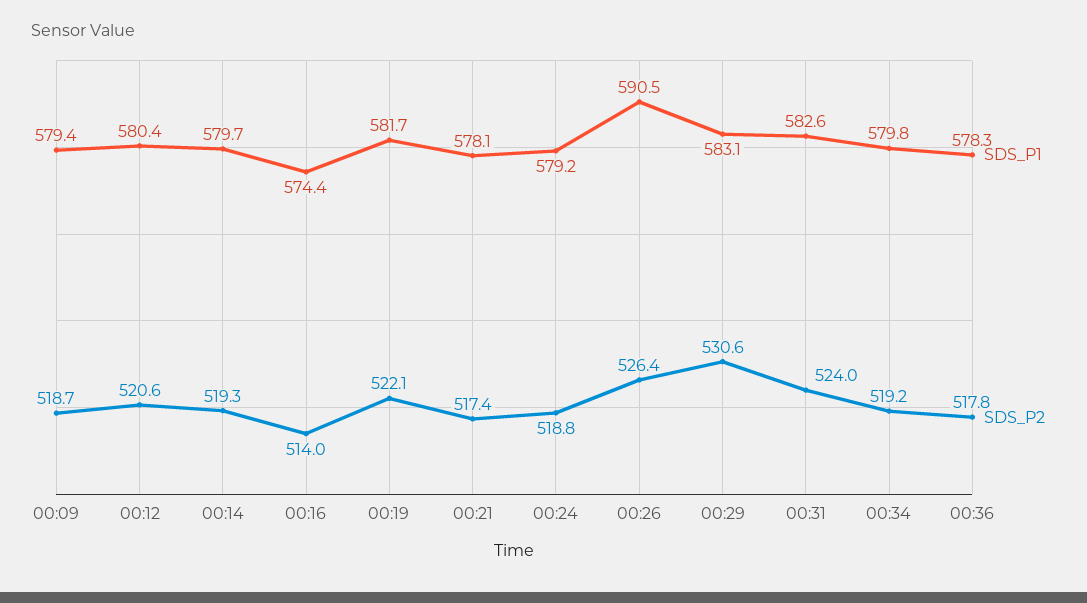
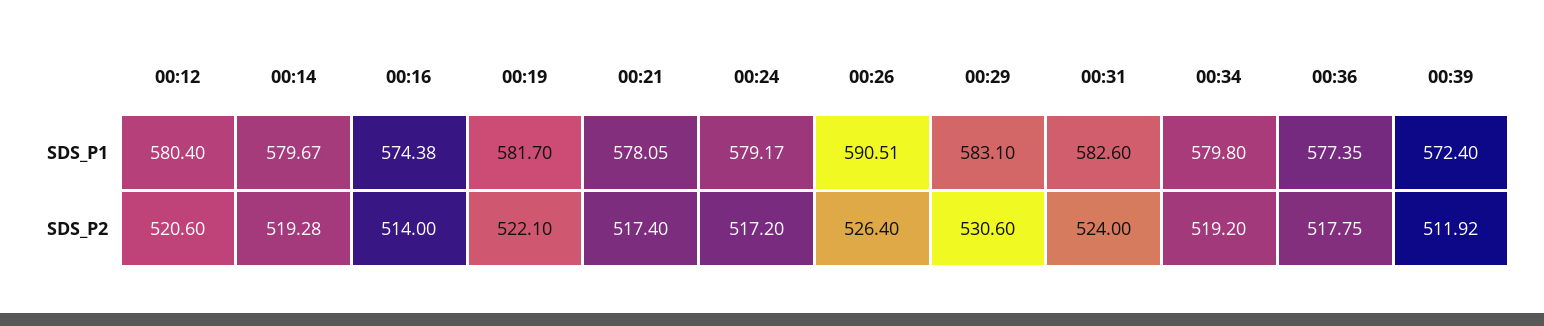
SDS_P1, 00:09: 579.4 -> none
SDS_P2, 00:09: 518.7 -> none
SDS_P2, 00:24: 518.8 -> 517.2
SDS_P1, 00:36: 578.3 -> 577.35
SDS_P1, 00:39: none -> 572.4
SDS_P2, 00:39: none -> 511.92

